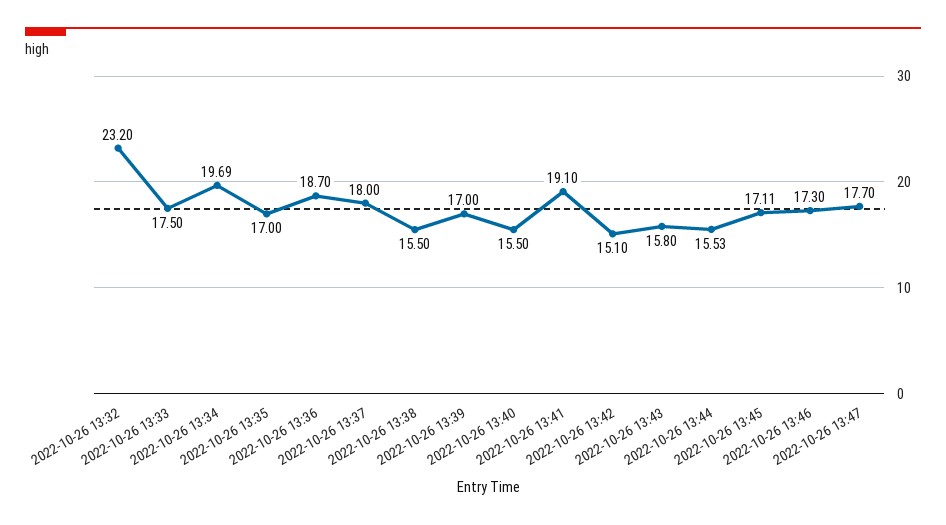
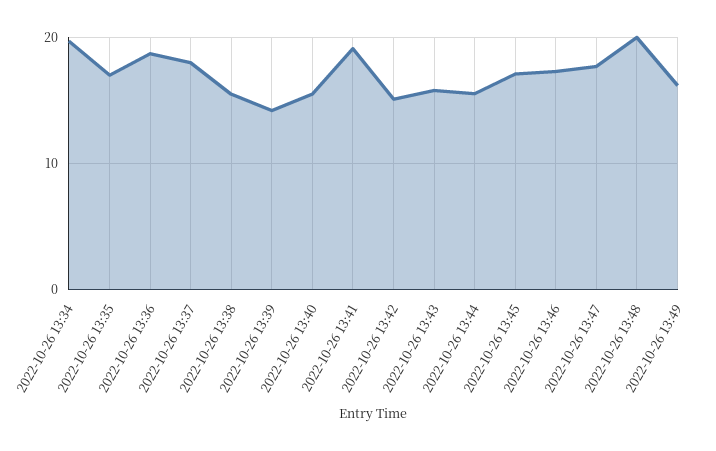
2022-10-26 13:32: 23.2 -> none
2022-10-26 13:33: 17.5 -> none
2022-10-26 13:39: 17 -> 14
2022-10-26 13:48: none -> 20
2022-10-26 13:49: none -> 16

